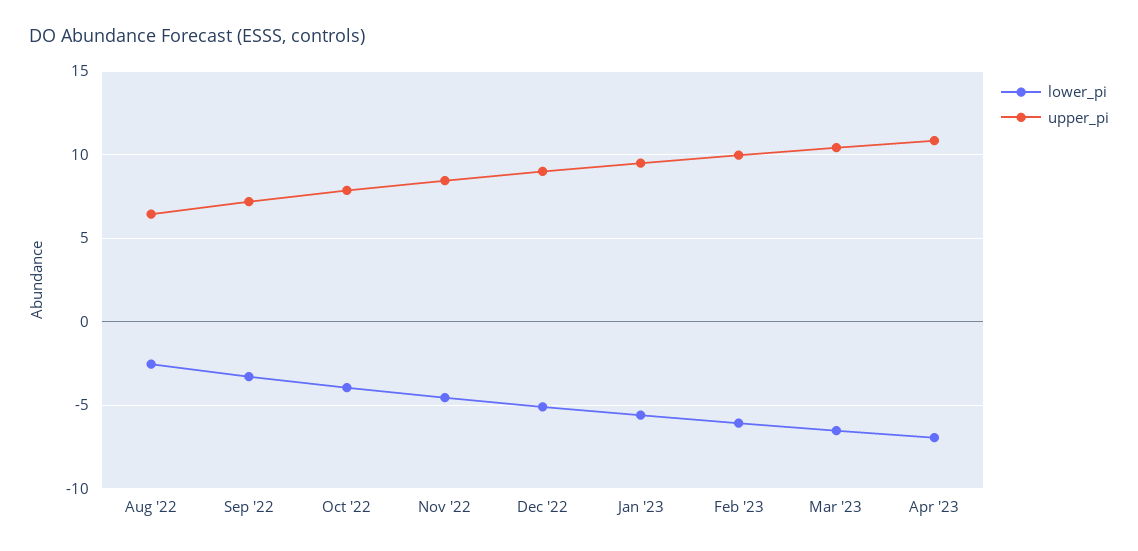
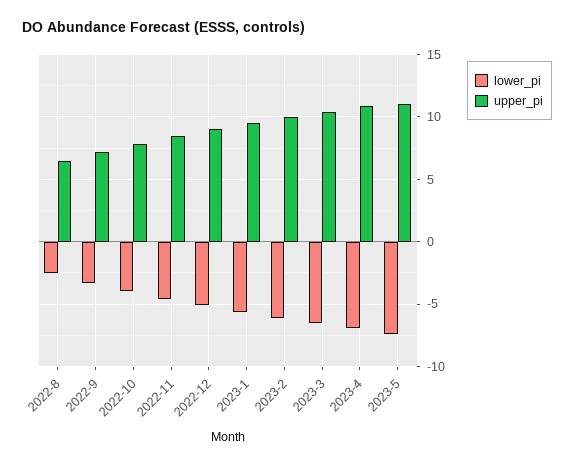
lower_pi, 2023-5: none -> -7.5
upper_pi, 2023-5: none -> 11

